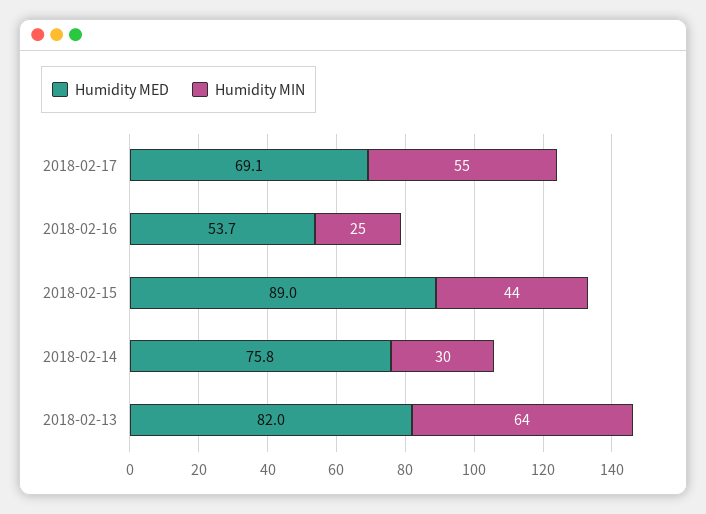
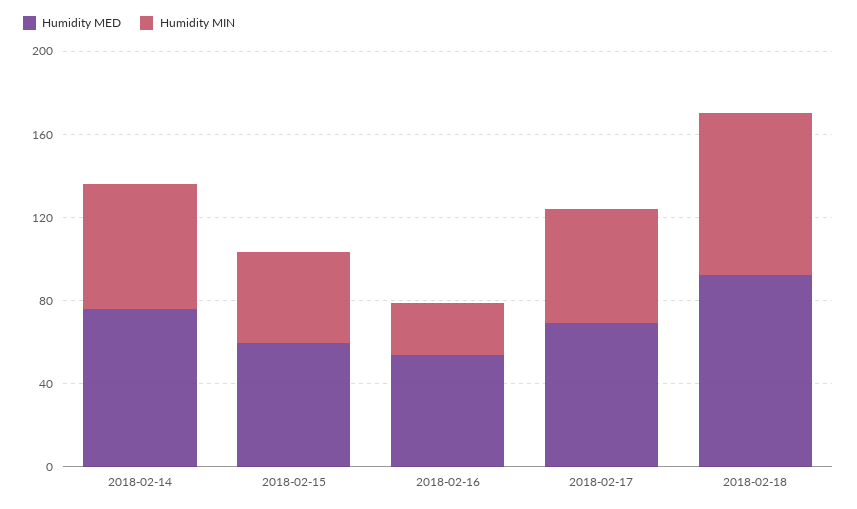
Humidity MED, 2018-02-15: 89 -> 60
Humidity MIN, 2018-02-14: 30 -> 60
Humidity MED, 2018-02-13: 82 -> none
Humidity MIN, 2018-02-13: 64 -> none
Humidity MED, 2018-02-18: none -> 90
Humidity MIN, 2018-02-18: none -> 80

